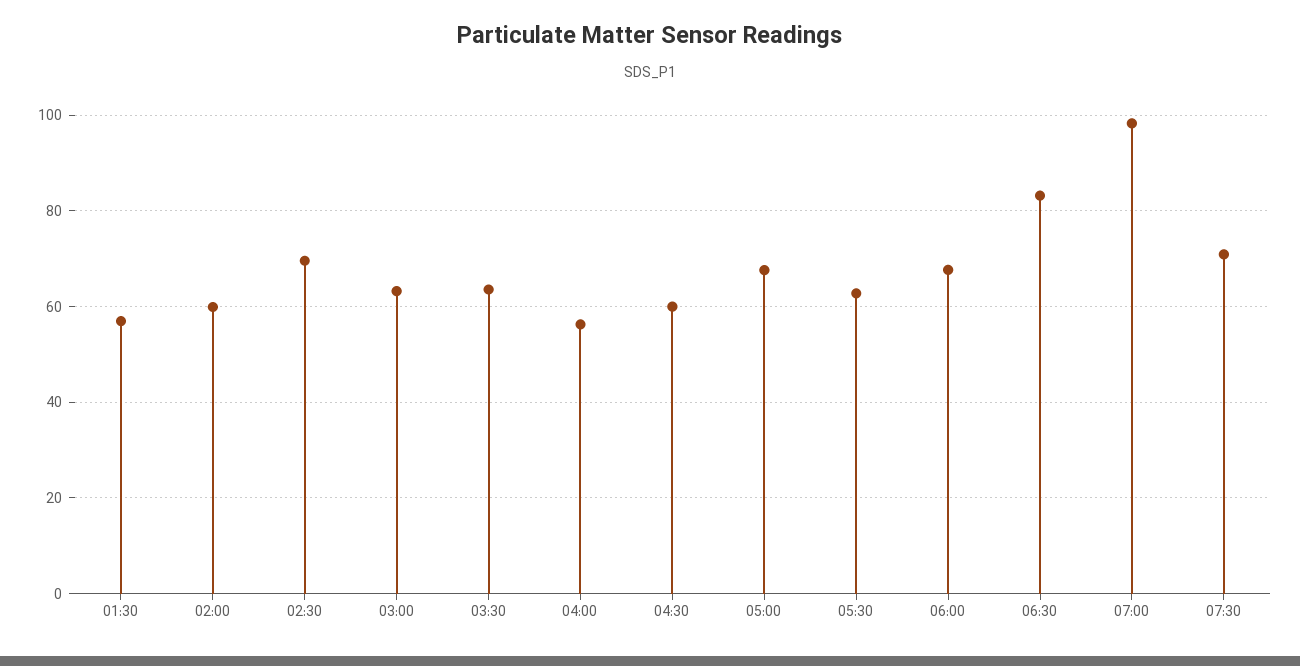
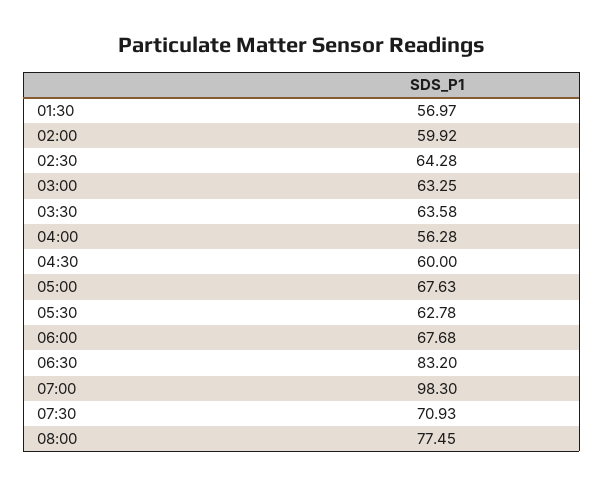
02:30: 70 -> 64.28
08:00: none -> 77.45

